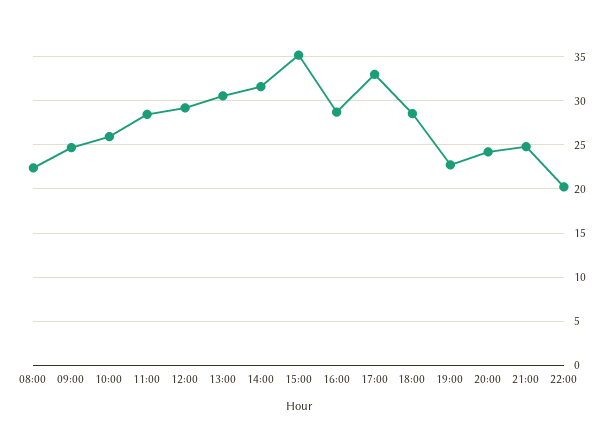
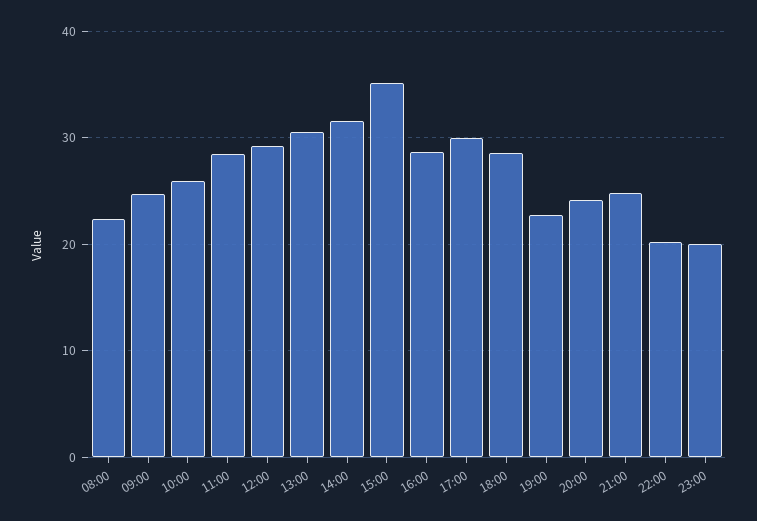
17:00: 33 -> 30
23:00: none -> 20

